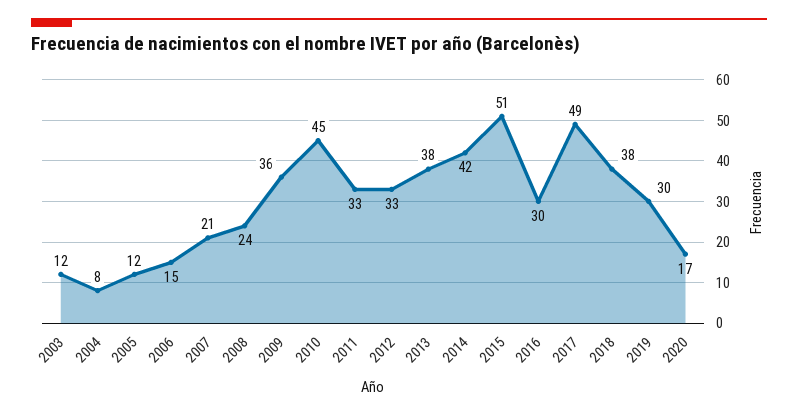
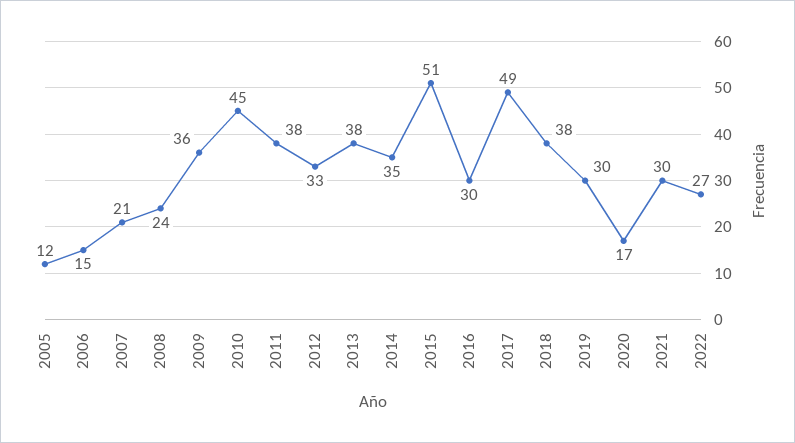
2003: 12 -> none
2004: 8 -> none
2011: 33 -> 38
2014: 42 -> 35
2021: none -> 30
2022: none -> 27

